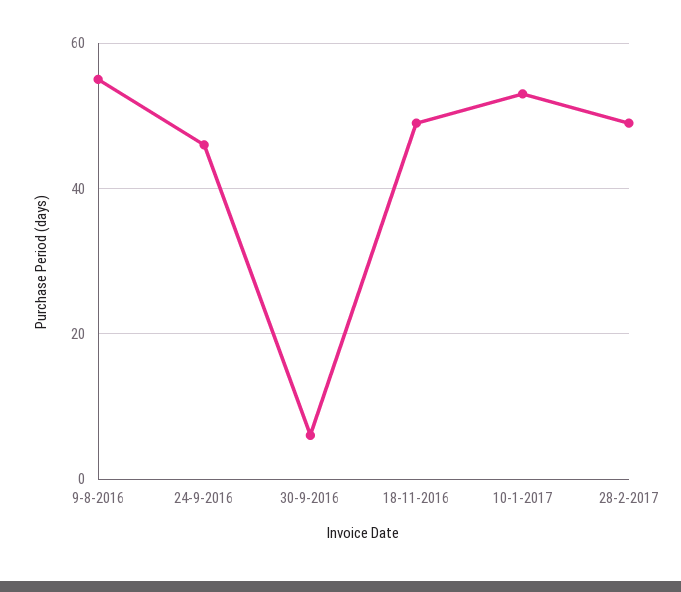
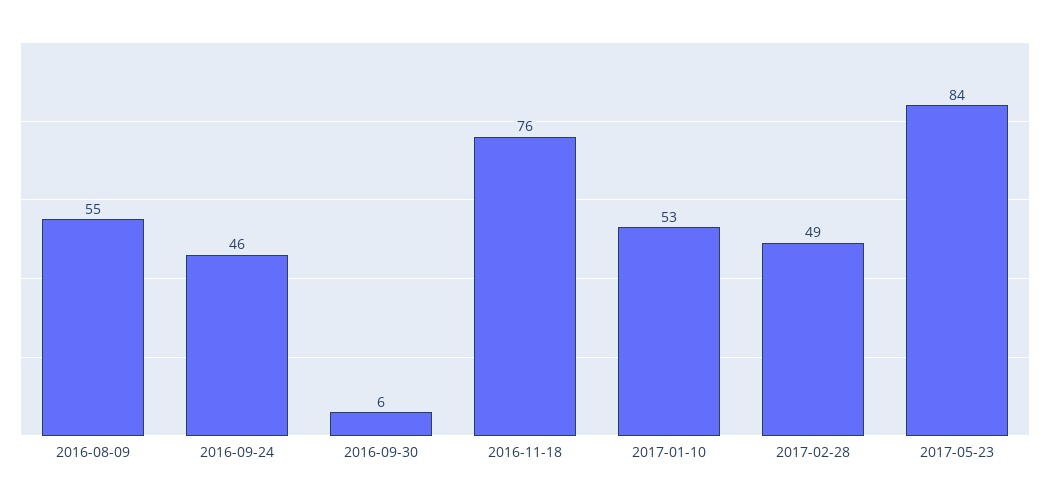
18-11-2016: 50 -> 76
2017-05-23: none -> 84

